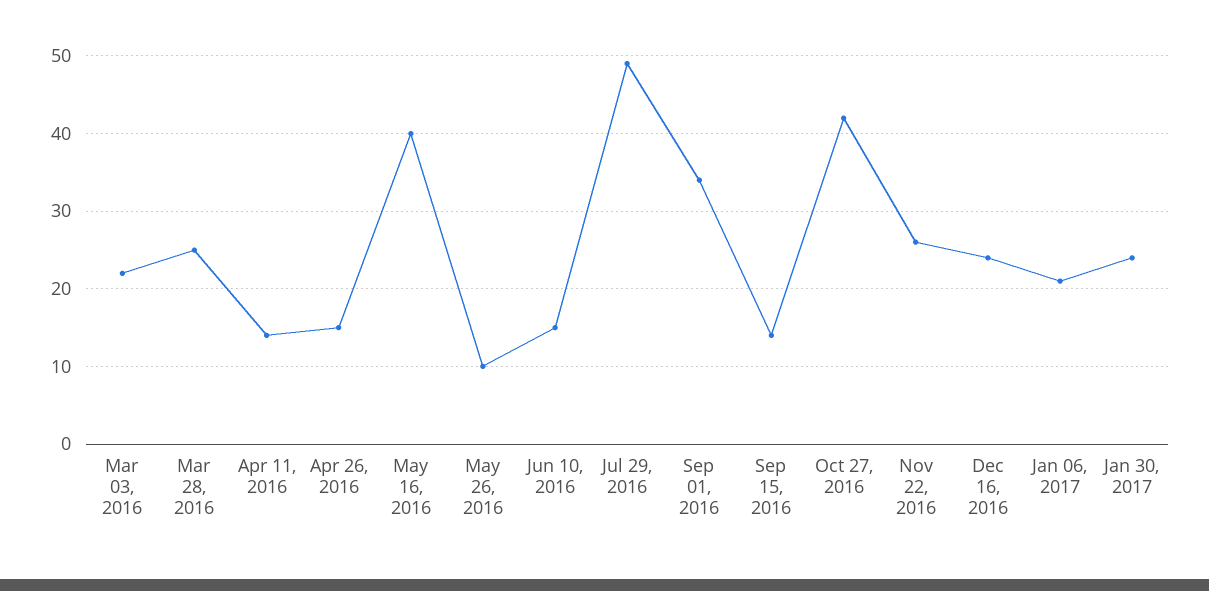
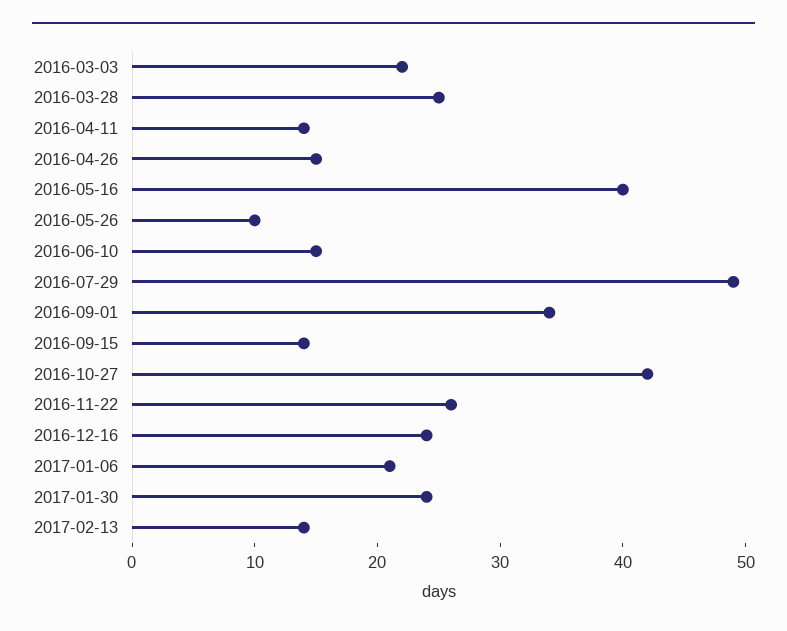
2017-02-13: none -> 14

